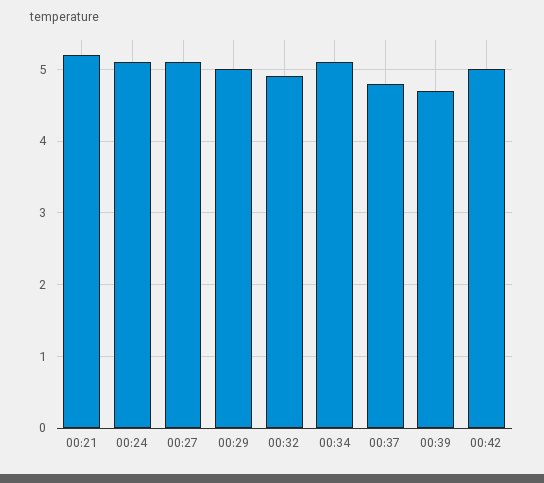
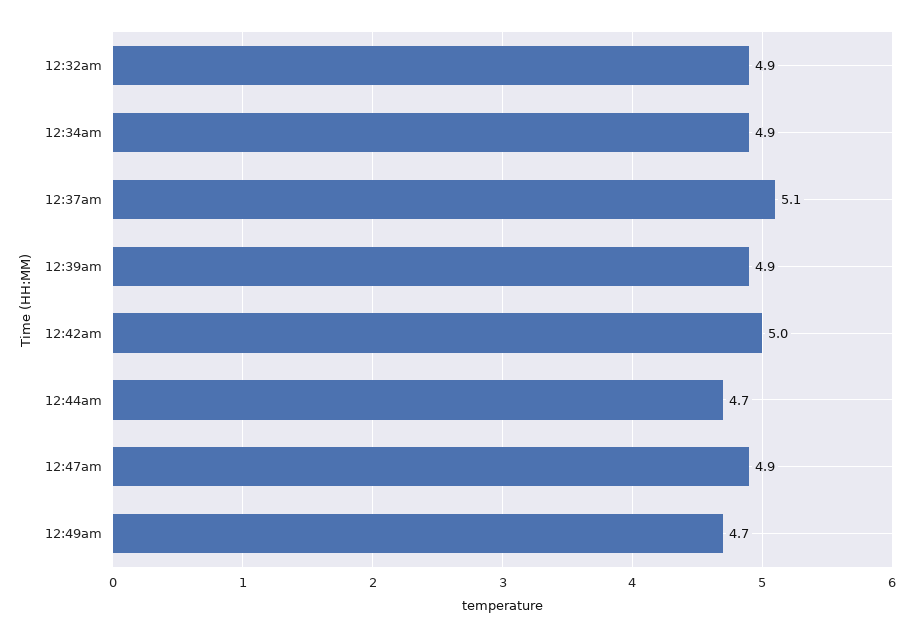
00:21: 5.2 -> none
00:24: 5.1 -> none
00:27: 5.1 -> none
00:29: 5 -> none
00:34: 5.1 -> 4.9
00:37: 4.8 -> 5.1
00:39: 4.7 -> 4.9
12:44am: none -> 4.7
12:47am: none -> 4.9
12:49am: none -> 4.7

